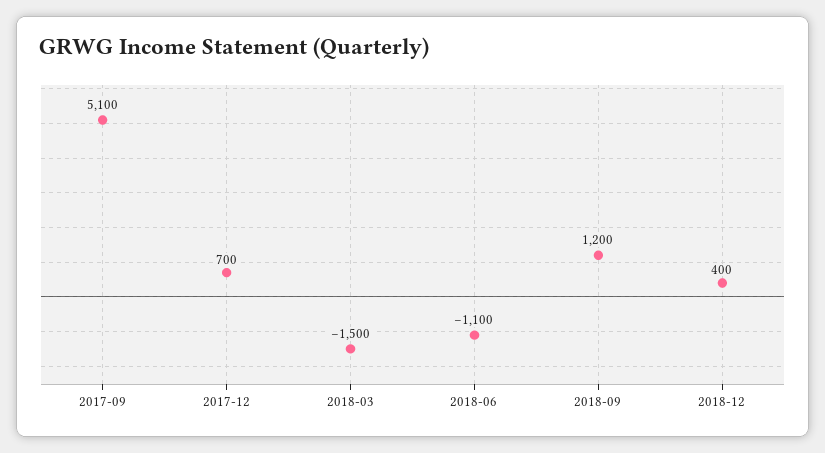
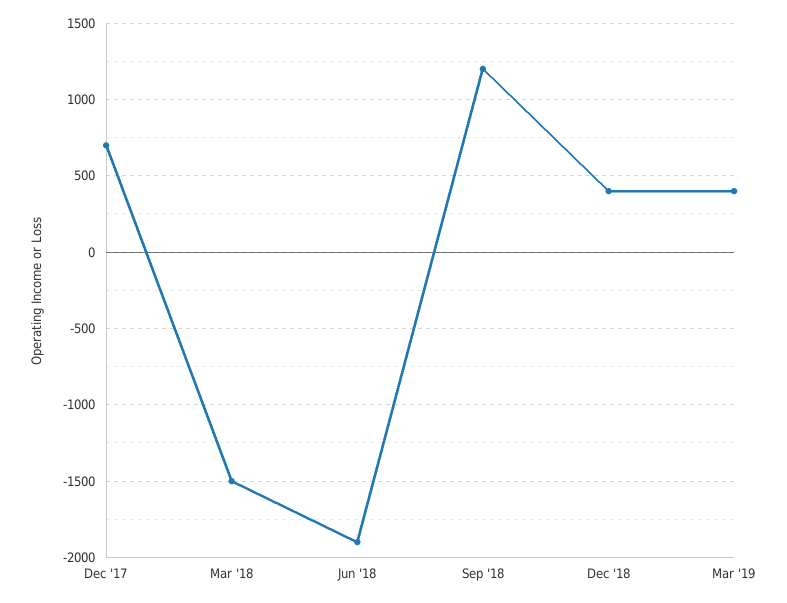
2017-09: 5100 -> none
2018-06: -1100 -> -1900
Mar '19: none -> 400

